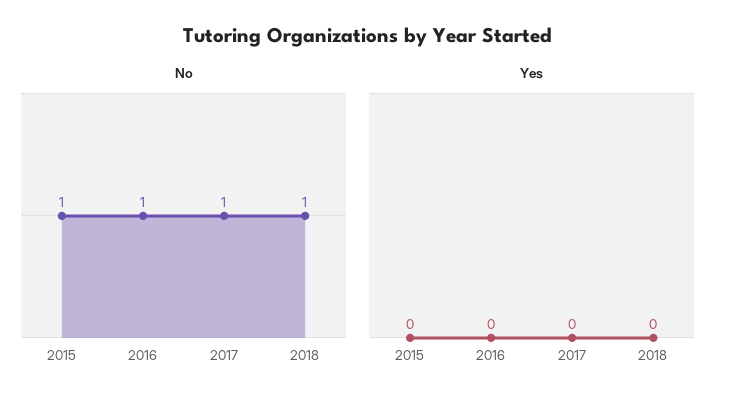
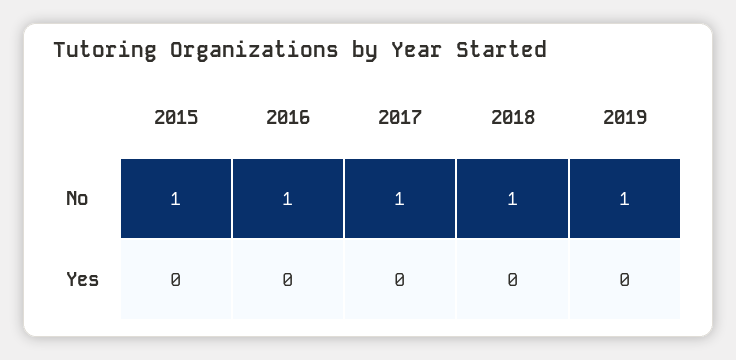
No, 2019: none -> 1
Yes, 2019: none -> 0

